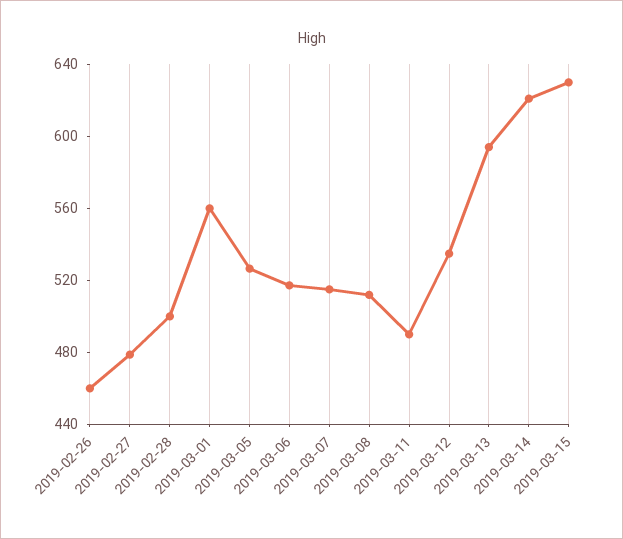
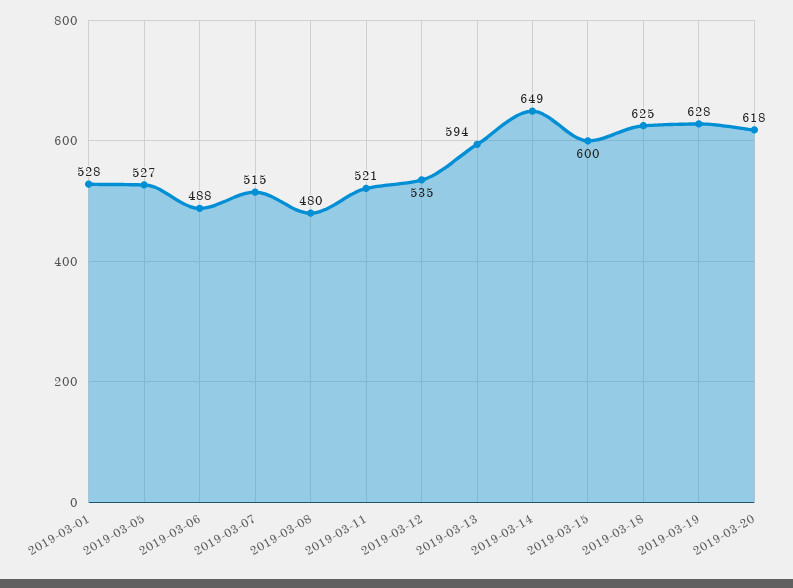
2019-02-26: 460 -> none
2019-02-27: 480 -> none
2019-02-28: 500 -> none
2019-03-01: 560 -> 528
2019-03-06: 520 -> 488
2019-03-08: 510 -> 480
2019-03-11: 490 -> 521
2019-03-14: 620 -> 649
2019-03-15: 630 -> 600
2019-03-18: none -> 625
2019-03-19: none -> 628
2019-03-20: none -> 618

